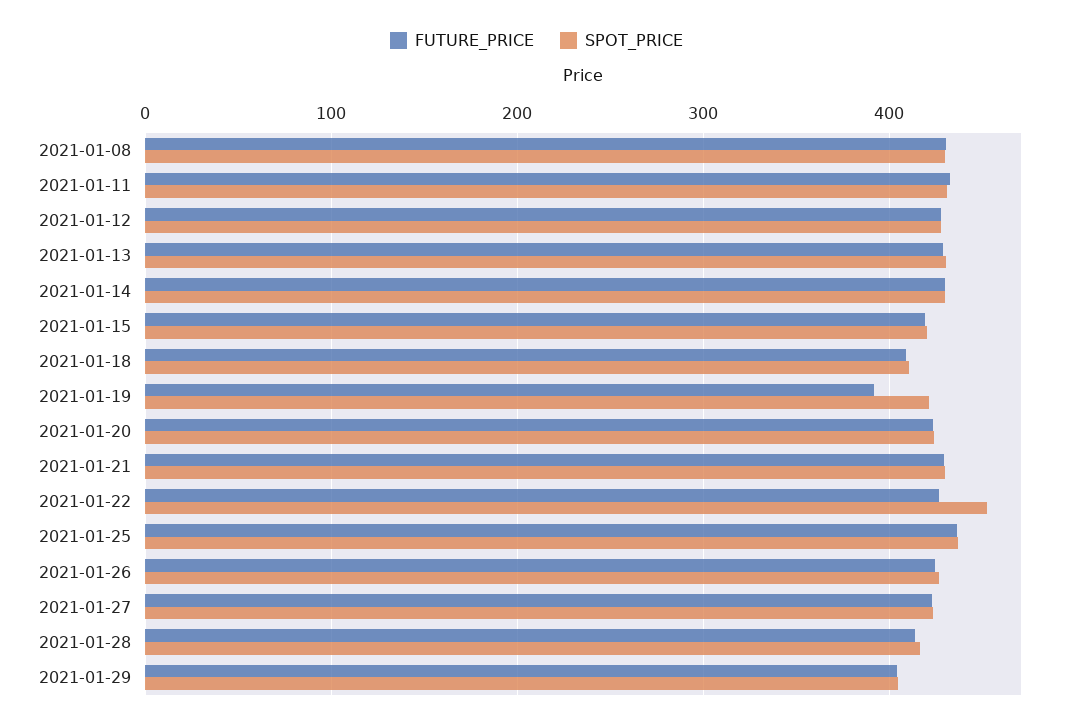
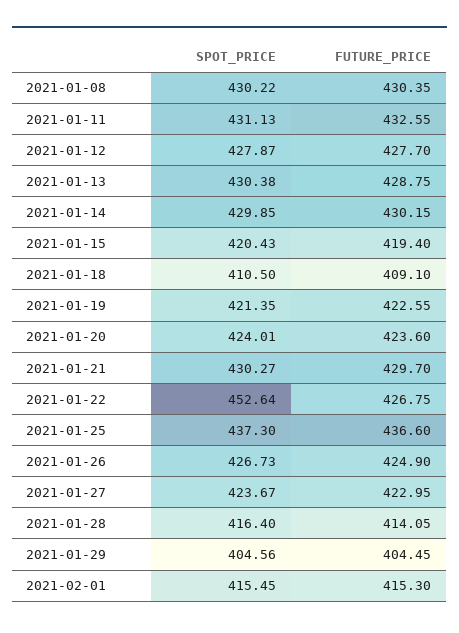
FUTURE_PRICE, 2021-01-19: 390 -> 422.55
SPOT_PRICE, 2021-02-01: none -> 415.45
FUTURE_PRICE, 2021-02-01: none -> 415.3

